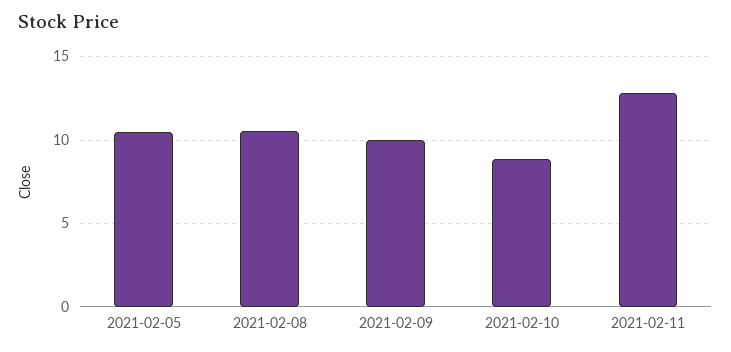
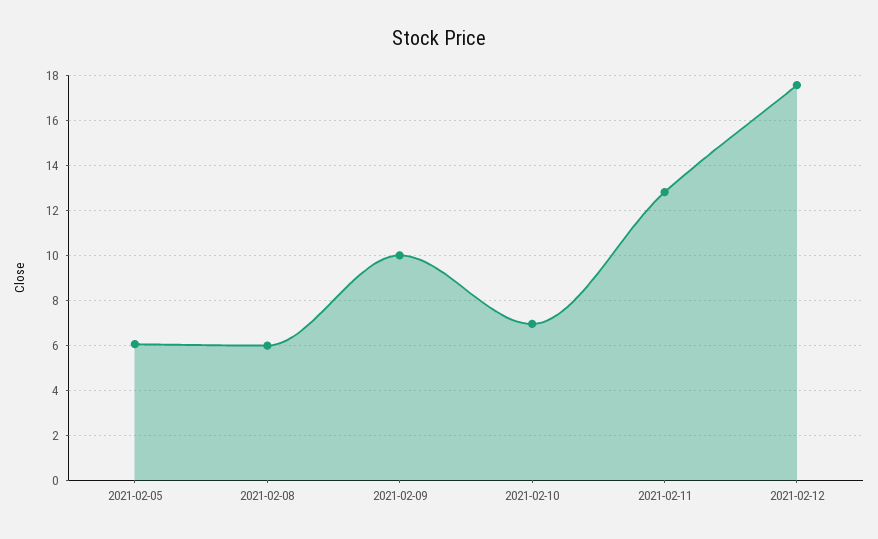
2021-02-05: 10.5 -> 6
2021-02-08: 10.5 -> 6
2021-02-10: 9 -> 7
2021-02-12: none -> 17.5

